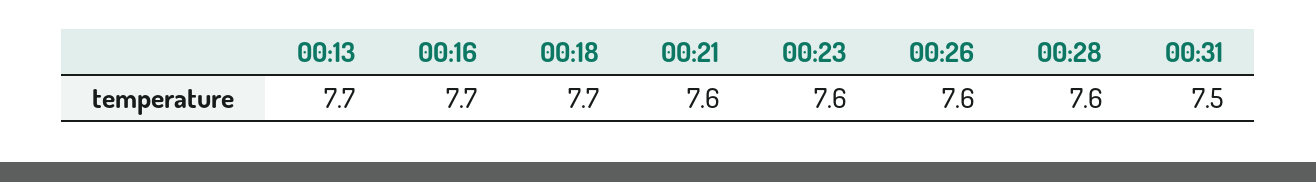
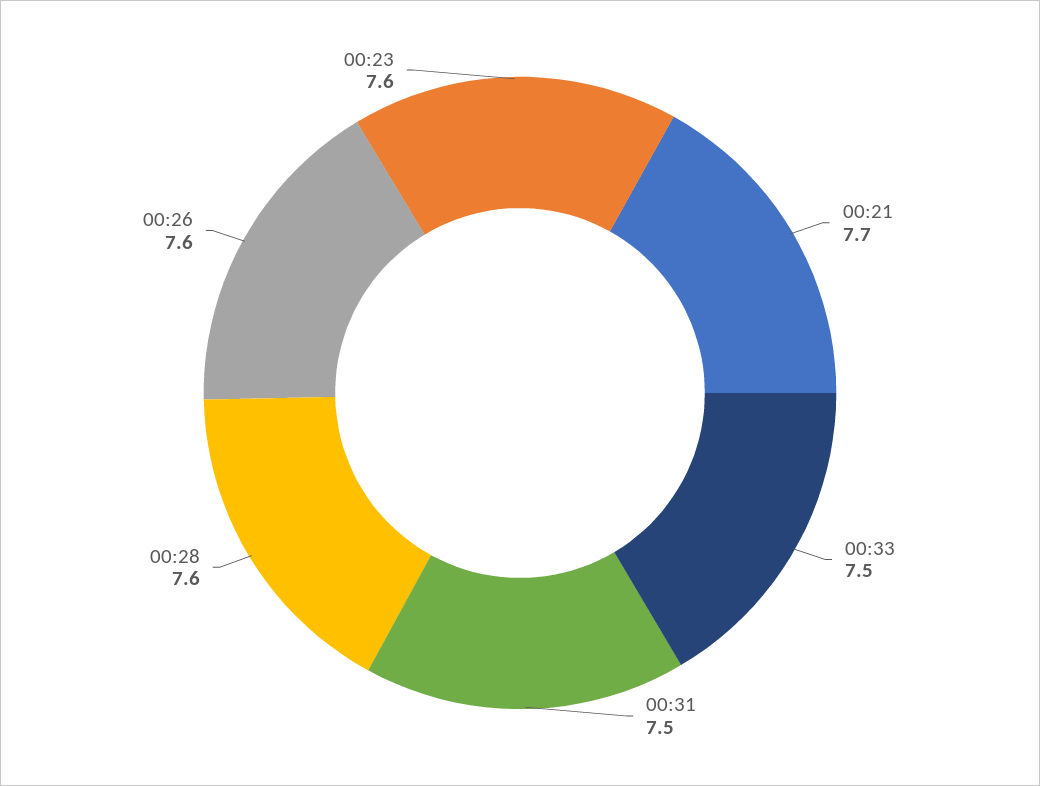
00:13: 7.7 -> none
00:16: 7.7 -> none
00:18: 7.7 -> none
00:21: 7.6 -> 7.7
00:33: none -> 7.5

